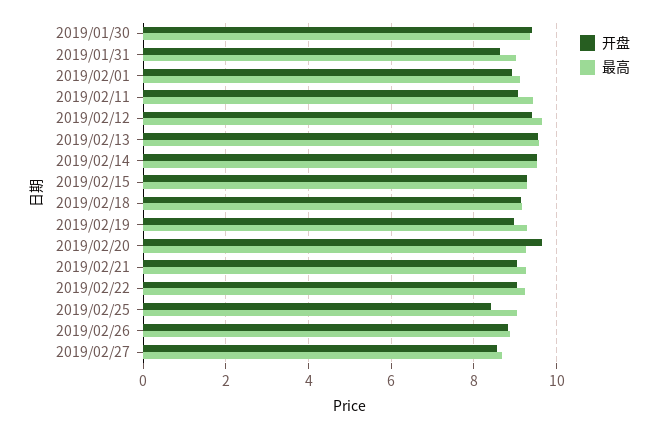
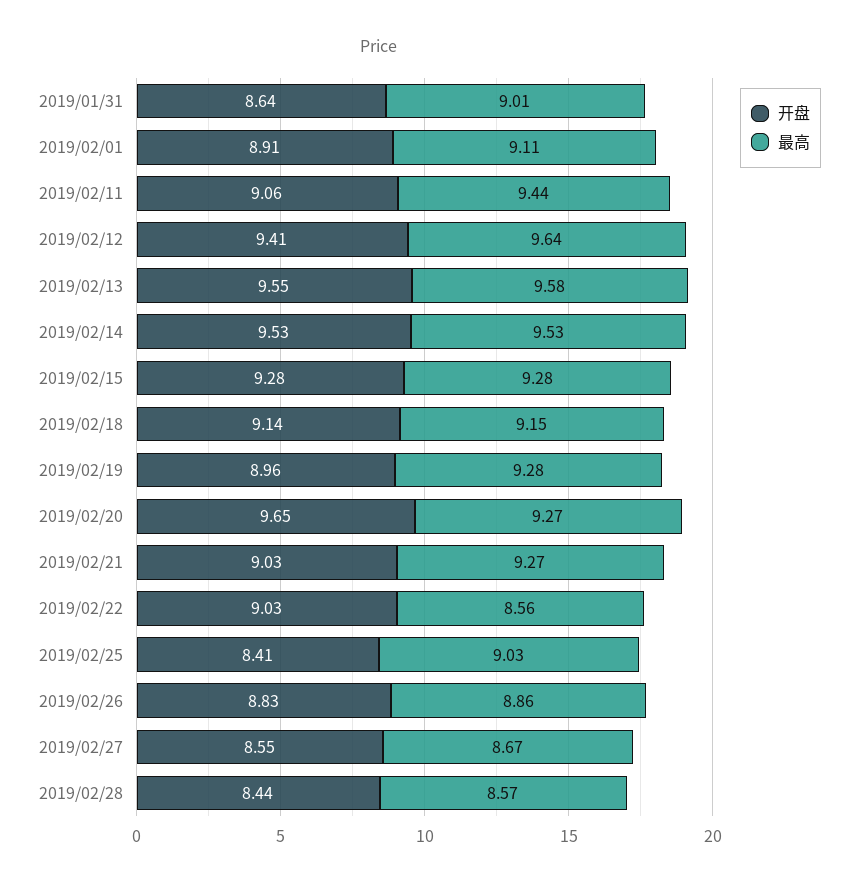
开盘, 2019/01/30: 9.4 -> none
最高, 2019/01/30: 9.4 -> none
最高, 2019/02/22: 9.2 -> 8.56
开盘, 2019/02/28: none -> 8.44
最高, 2019/02/28: none -> 8.57

